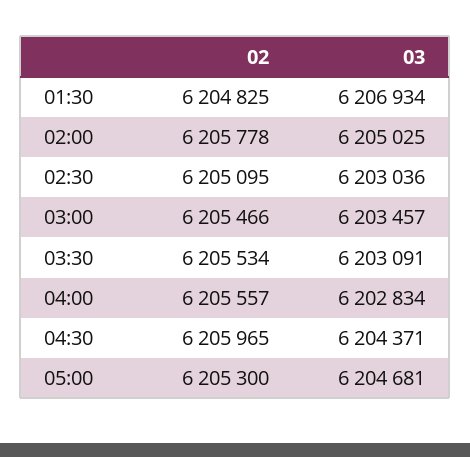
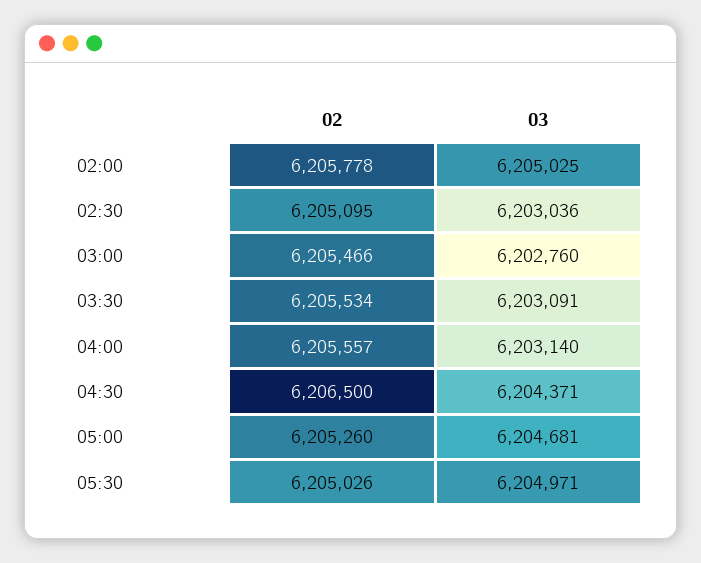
02, 01:30: 6204825 -> none
03, 01:30: 6206934 -> none
03, 03:00: 6203457 -> 6202760
03, 04:00: 6202834 -> 6203140
02, 04:30: 6205965 -> 6206500
02, 05:00: 6205300 -> 6205260
02, 05:30: none -> 6205026
03, 05:30: none -> 6204971

